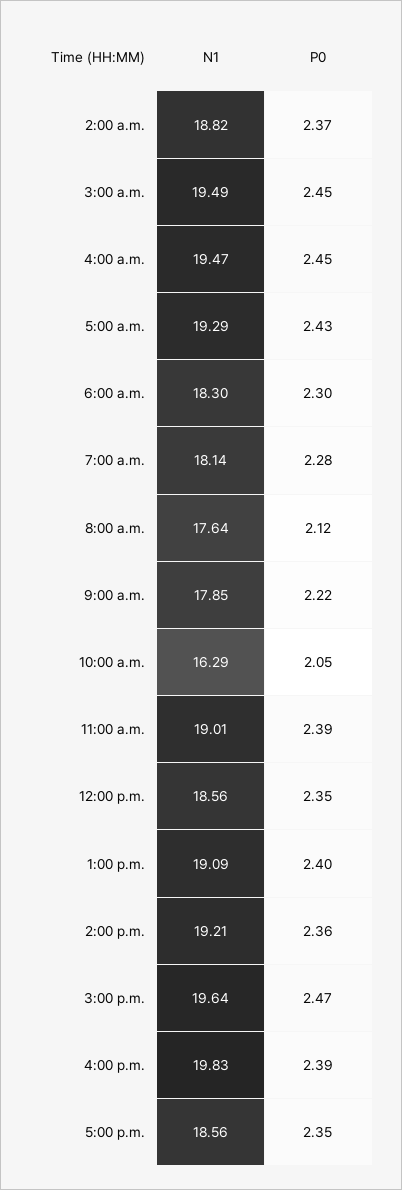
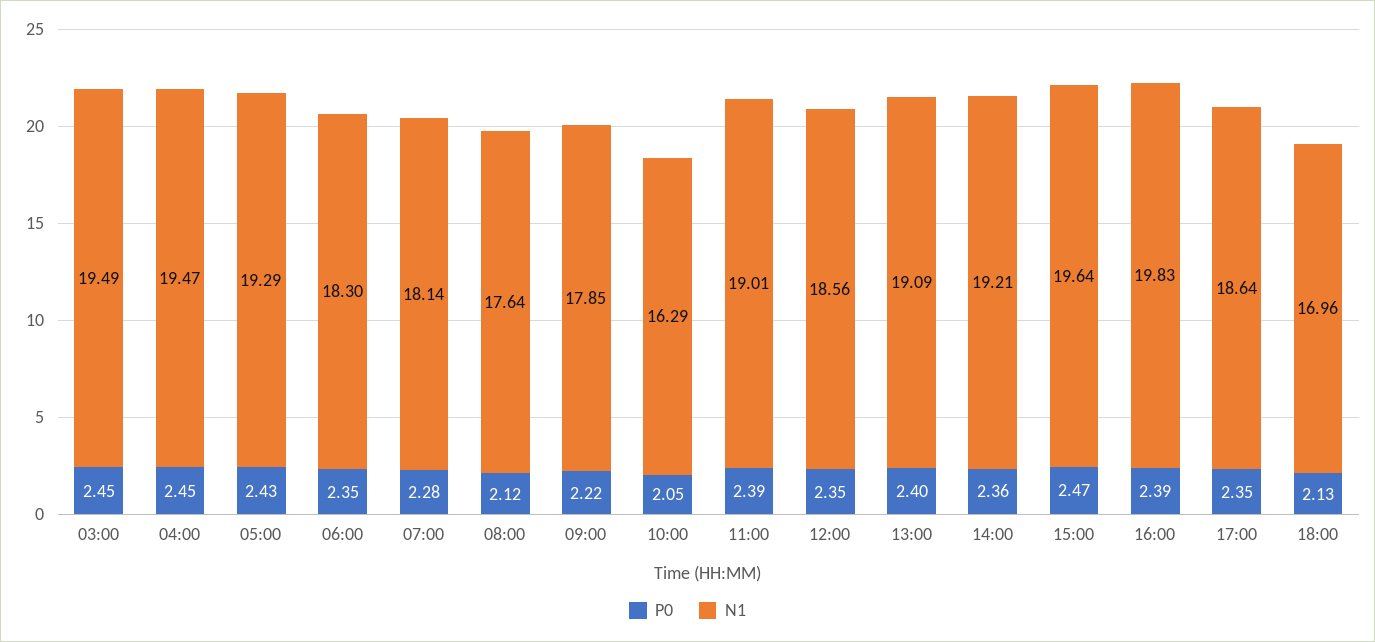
N1, 2:00 a.m.: 18.82 -> none
P0, 2:00 a.m.: 2.37 -> none
P0, 6:00 a.m.: 2.3 -> 2.35
N1, 5:00 p.m.: 18.56 -> 18.64
P0, 18:00: none -> 2.13
N1, 18:00: none -> 16.96

